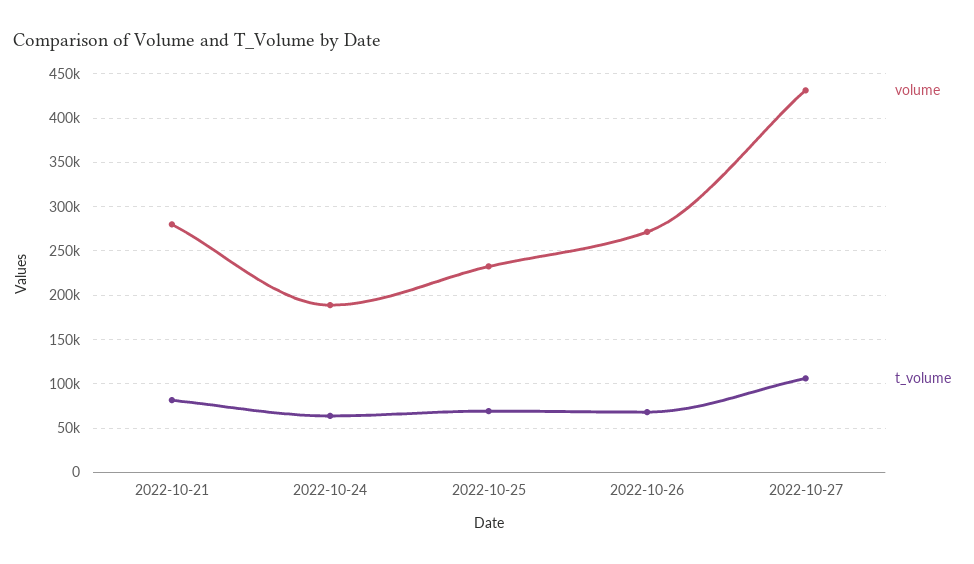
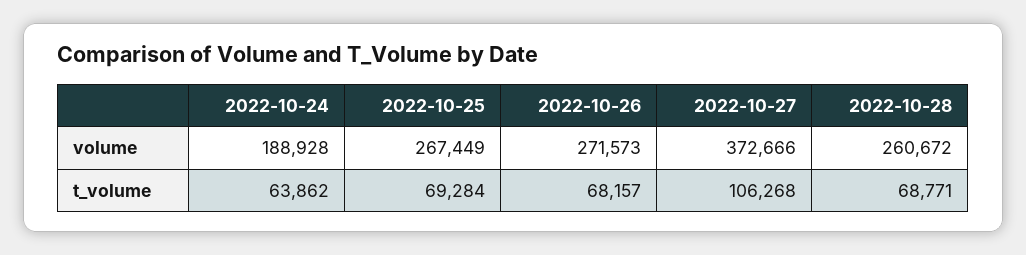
volume, 2022-10-21: 280000 -> none
t_volume, 2022-10-21: 80000 -> none
volume, 2022-10-25: 230000 -> 267449
volume, 2022-10-27: 430000 -> 372666
volume, 2022-10-28: none -> 260672
t_volume, 2022-10-28: none -> 68771

